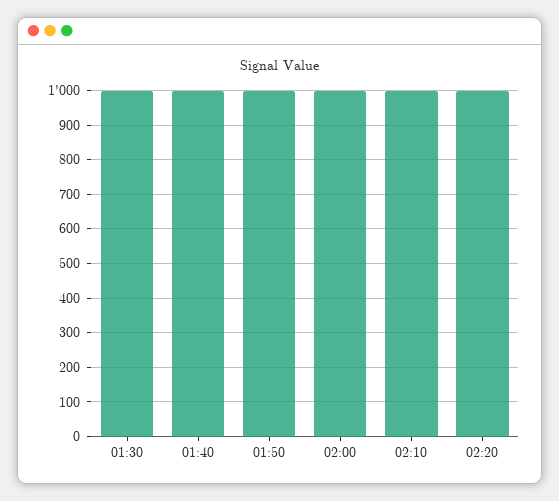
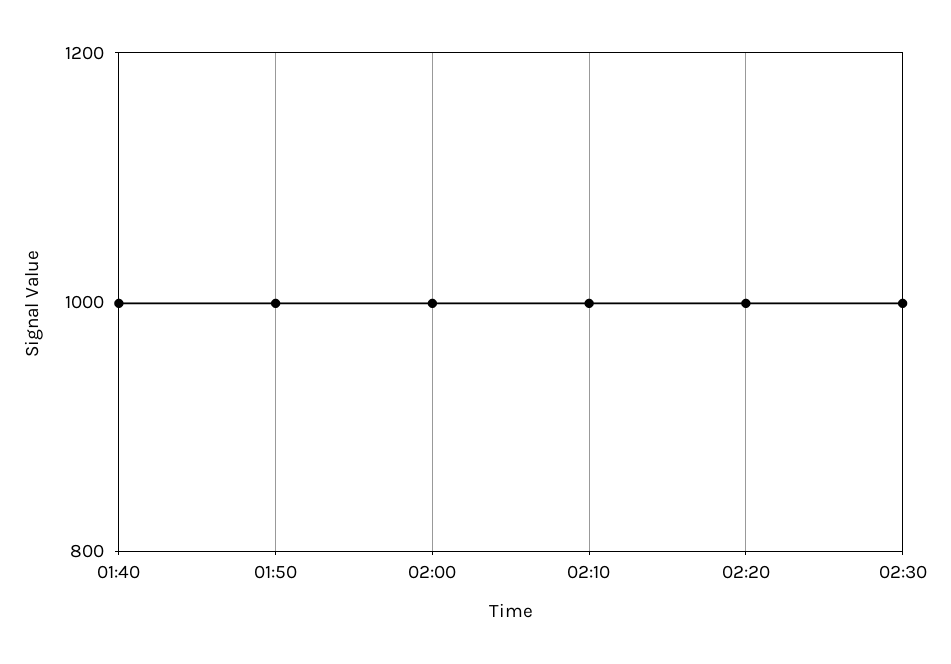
01:30: 1000 -> none
02:30: none -> 1000

